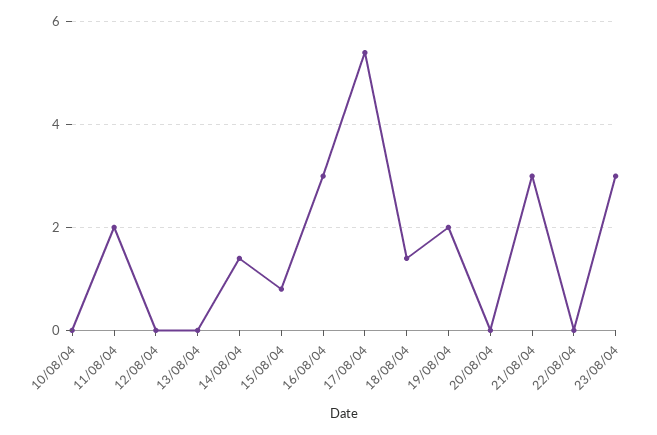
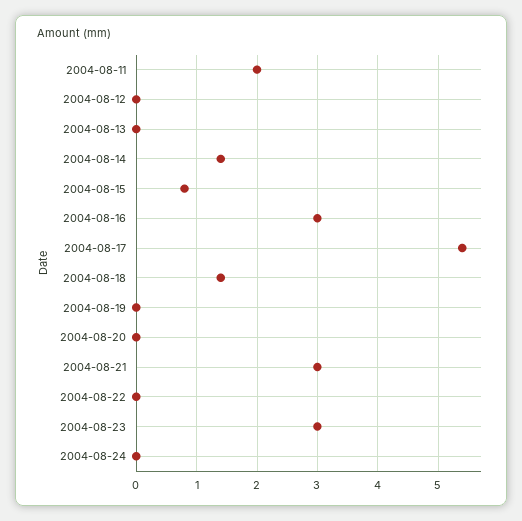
10/08/04: 0 -> none
19/08/04: 2 -> 0
2004-08-24: none -> 0

